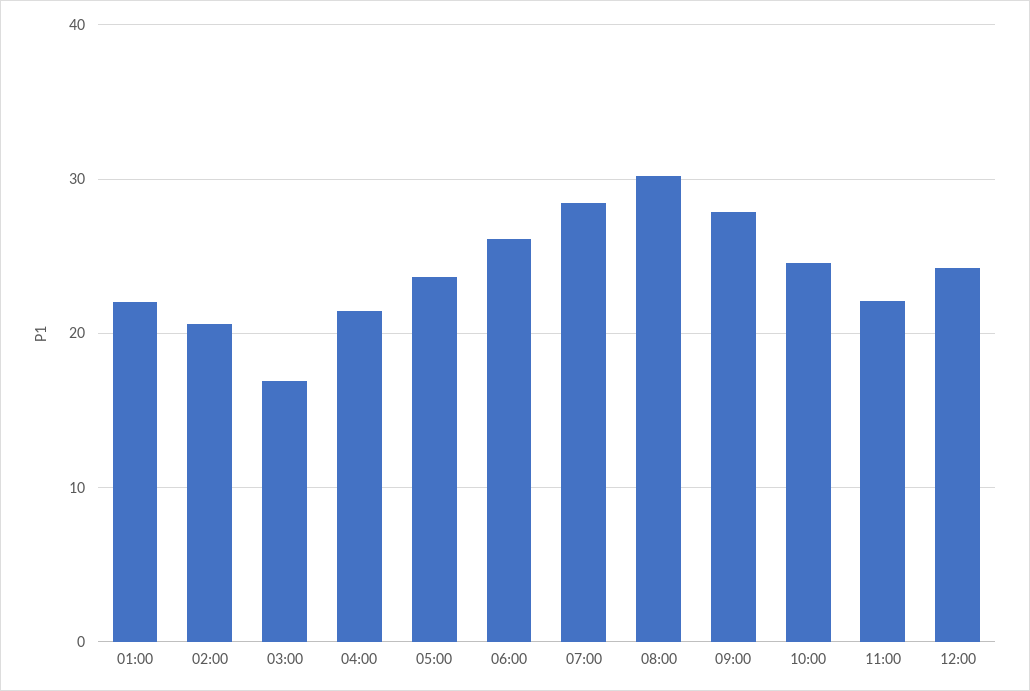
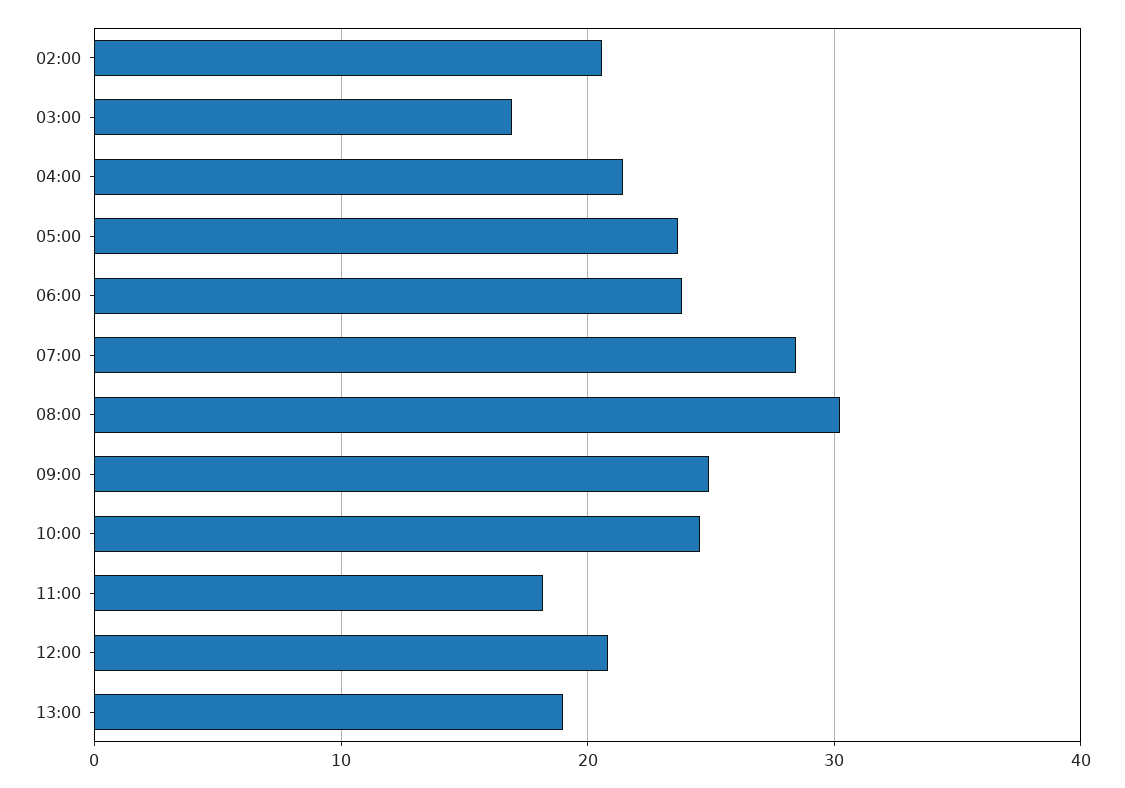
01:00: 22 -> none
06:00: 26 -> 24
09:00: 28 -> 25
11:00: 22 -> 18
12:00: 24 -> 21
13:00: none -> 19

